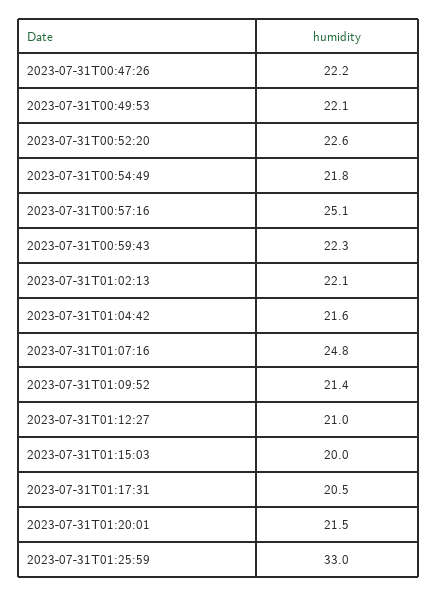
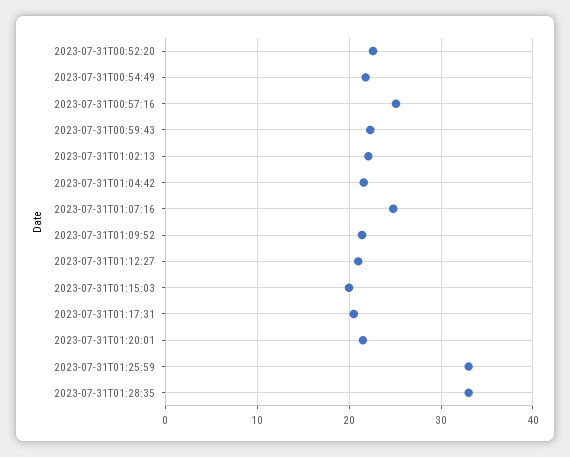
2023-07-31T00:47:26: 22.2 -> none
2023-07-31T00:49:53: 22.1 -> none
2023-07-31T01:28:35: none -> 33

